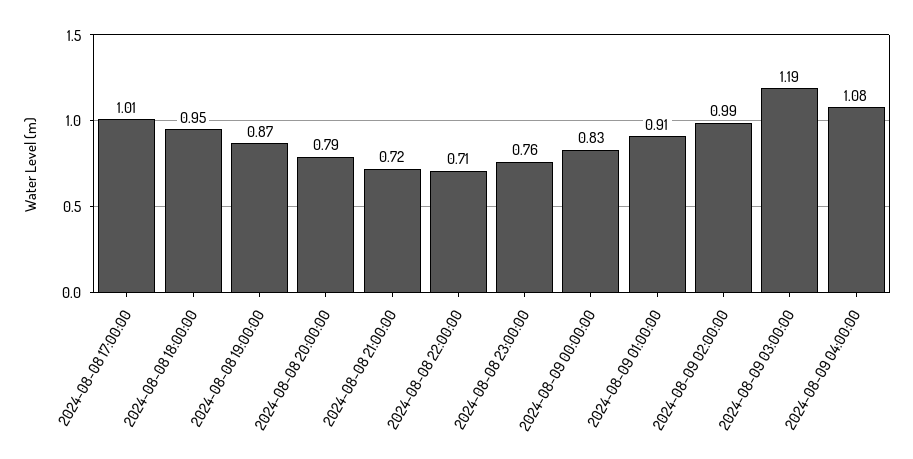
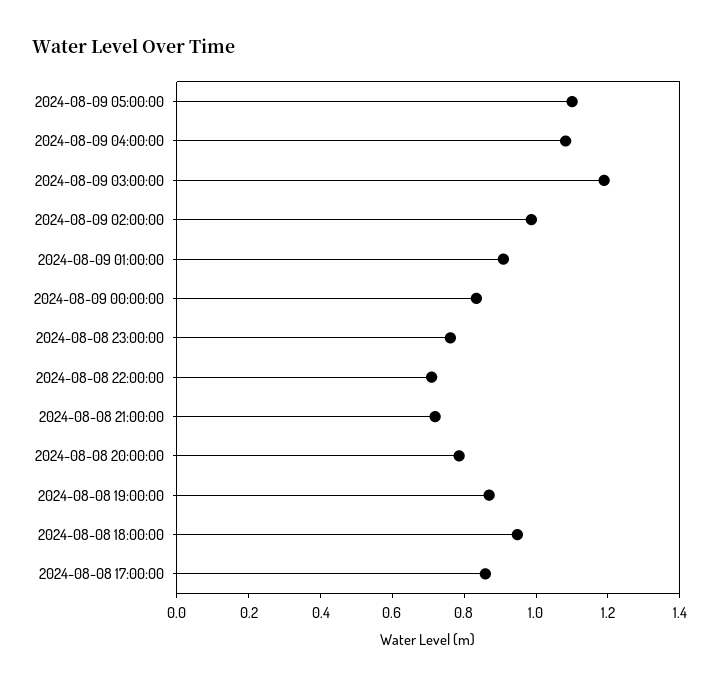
2024-08-08 17:00:00: 1.01 -> 0.85
2024-08-09 05:00:00: none -> 1.1

